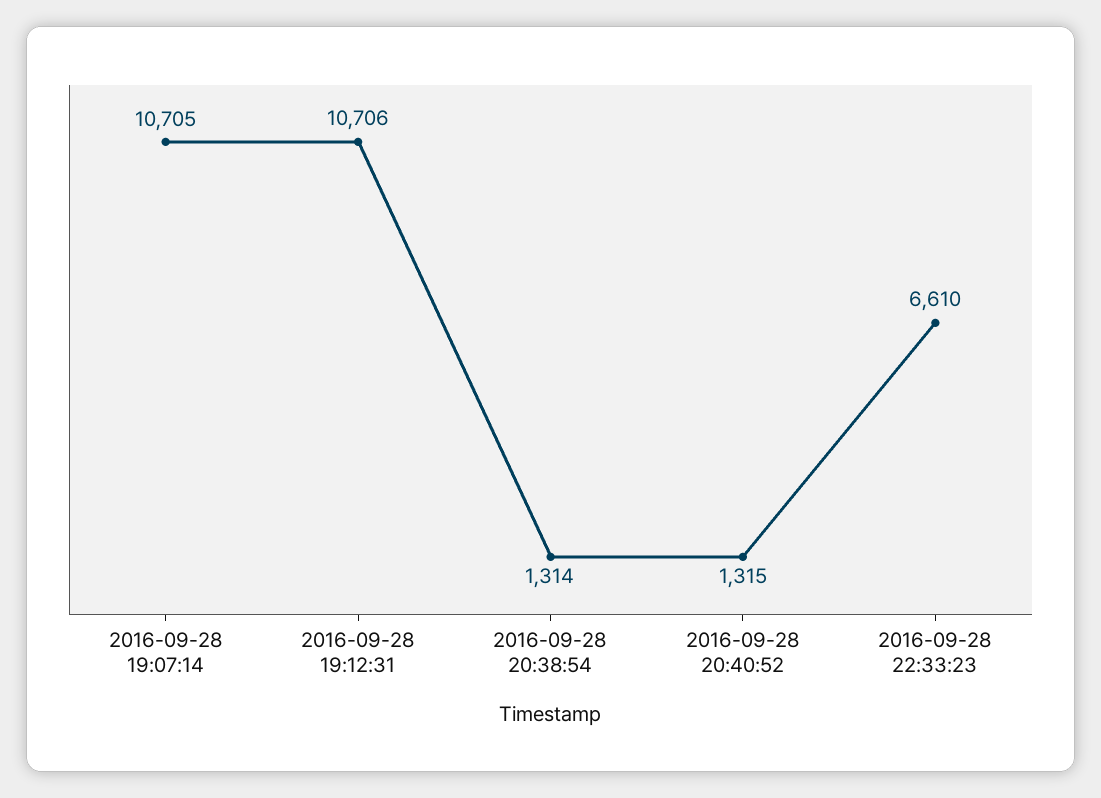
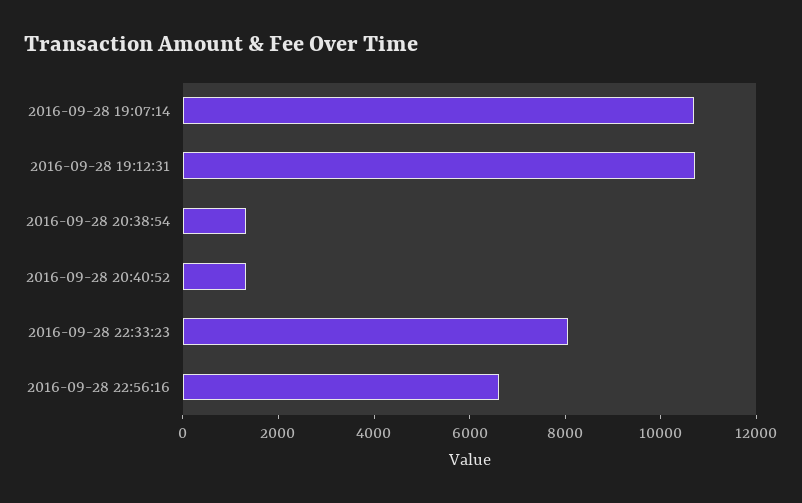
2016-09-28 22:33:23: 6610 -> 8000
2016-09-28 22:56:16: none -> 6500

